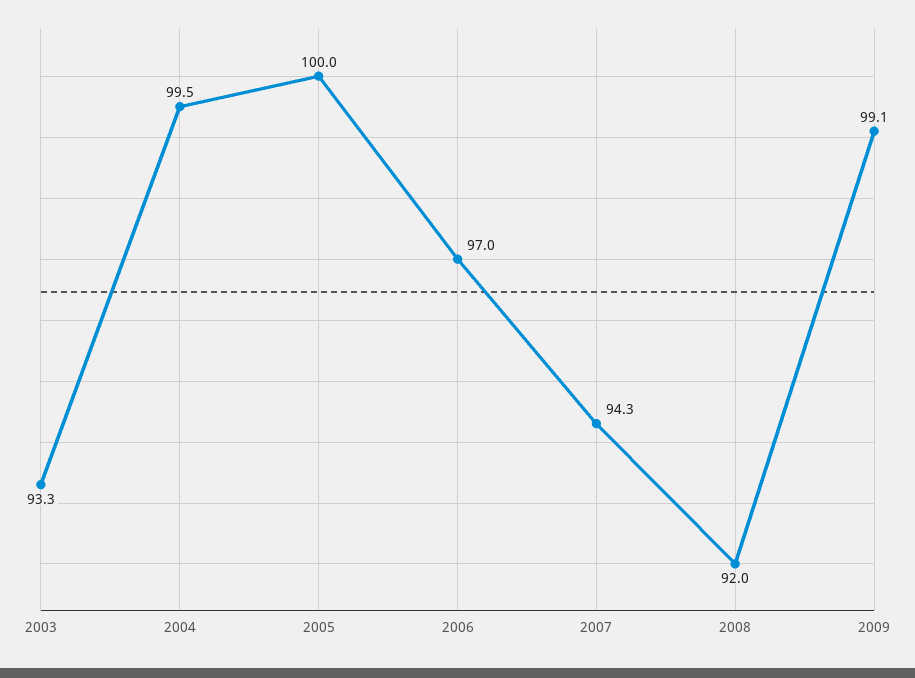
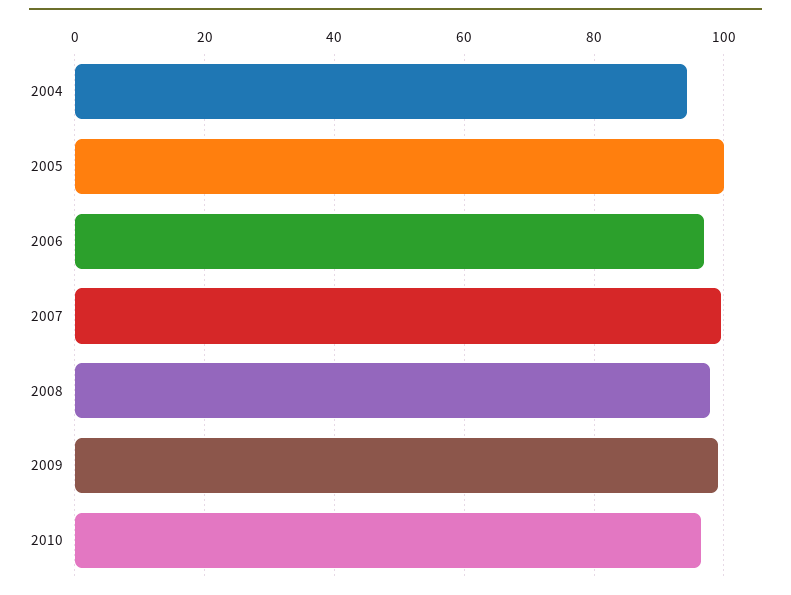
2003: 93.3 -> none
2004: 99.5 -> 94
2007: 94.3 -> 100
2008: 92 -> 98
2010: none -> 96

